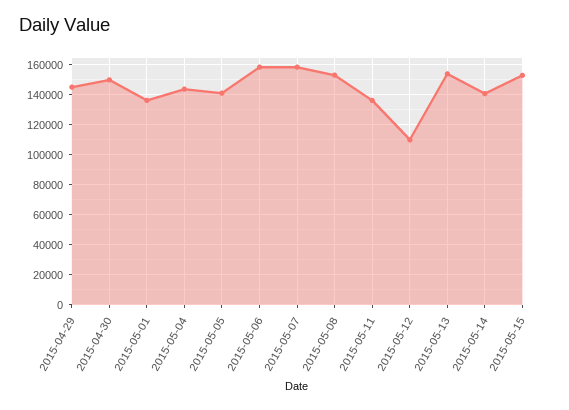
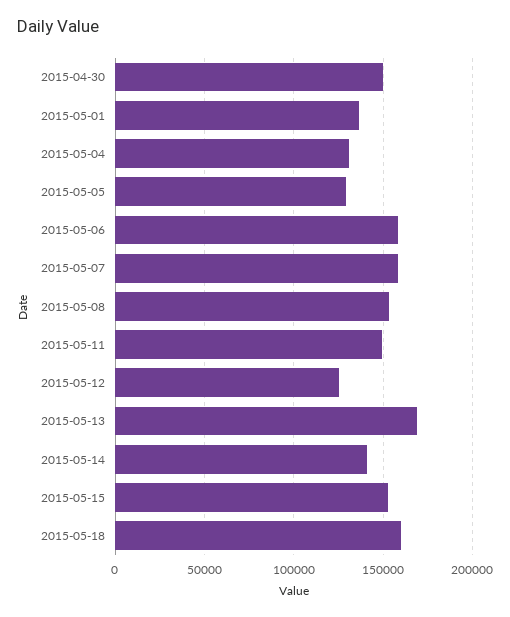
2015-04-29: 145000 -> none
2015-05-04: 145000 -> 130000
2015-05-05: 140000 -> 130000
2015-05-11: 135000 -> 150000
2015-05-12: 110000 -> 125000
2015-05-13: 155000 -> 170000
2015-05-18: none -> 160000

